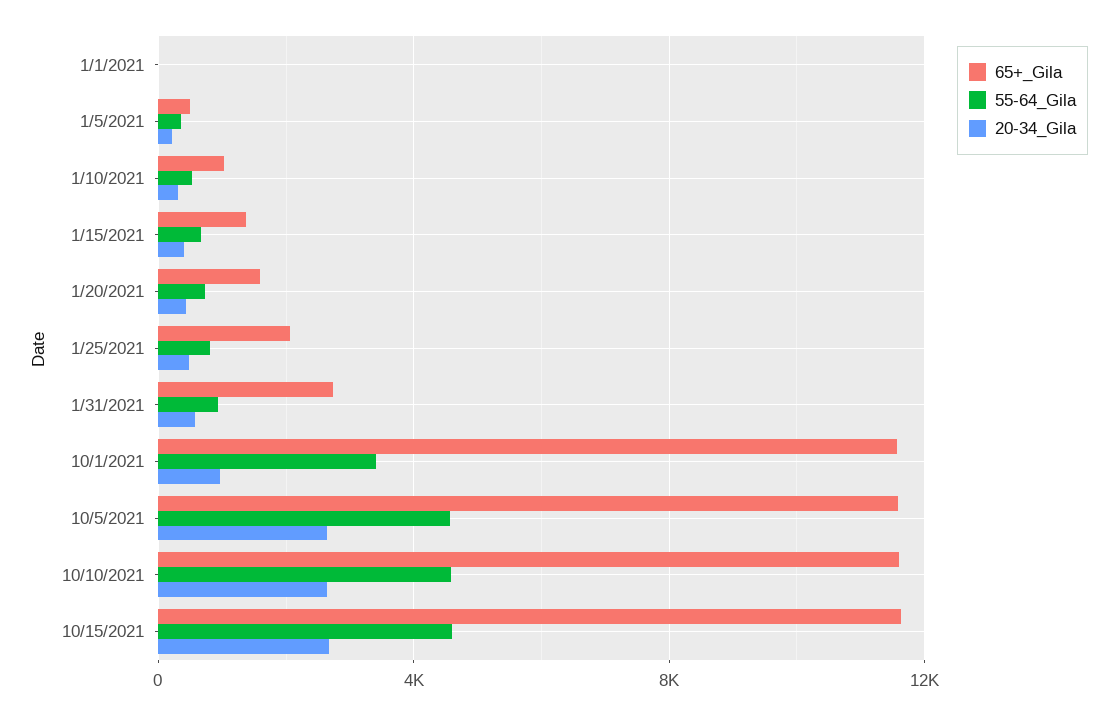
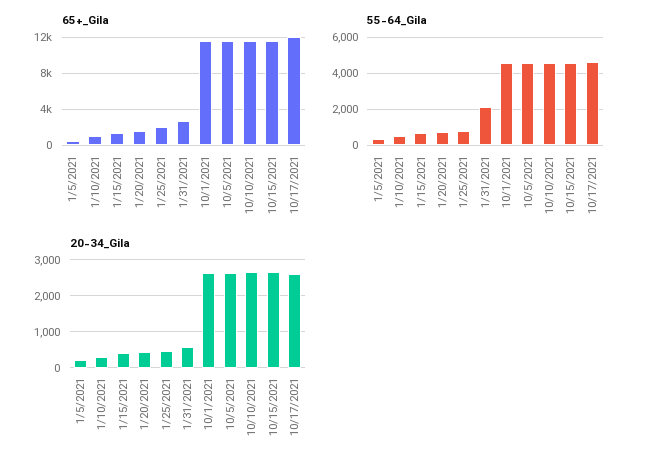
65+_Gila, 1/1/2021: 0 -> none
55-64_Gila, 1/1/2021: 0 -> none
20-34_Gila, 1/1/2021: 0 -> none
55-64_Gila, 1/31/2021: 1000 -> 2000
55-64_Gila, 10/1/2021: 3500 -> 4500
20-34_Gila, 10/1/2021: 1000 -> 2600
65+_Gila, 10/17/2021: none -> 12000
55-64_Gila, 10/17/2021: none -> 4500
20-34_Gila, 10/17/2021: none -> 2600

